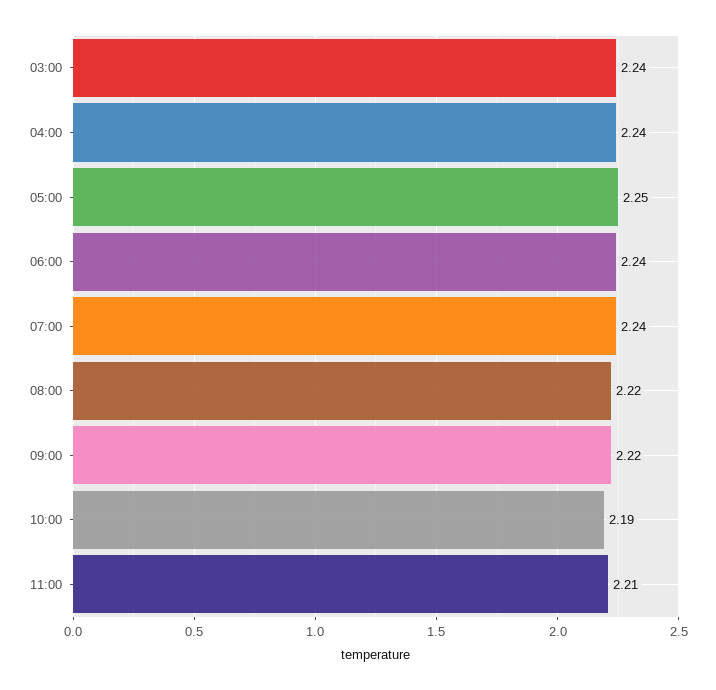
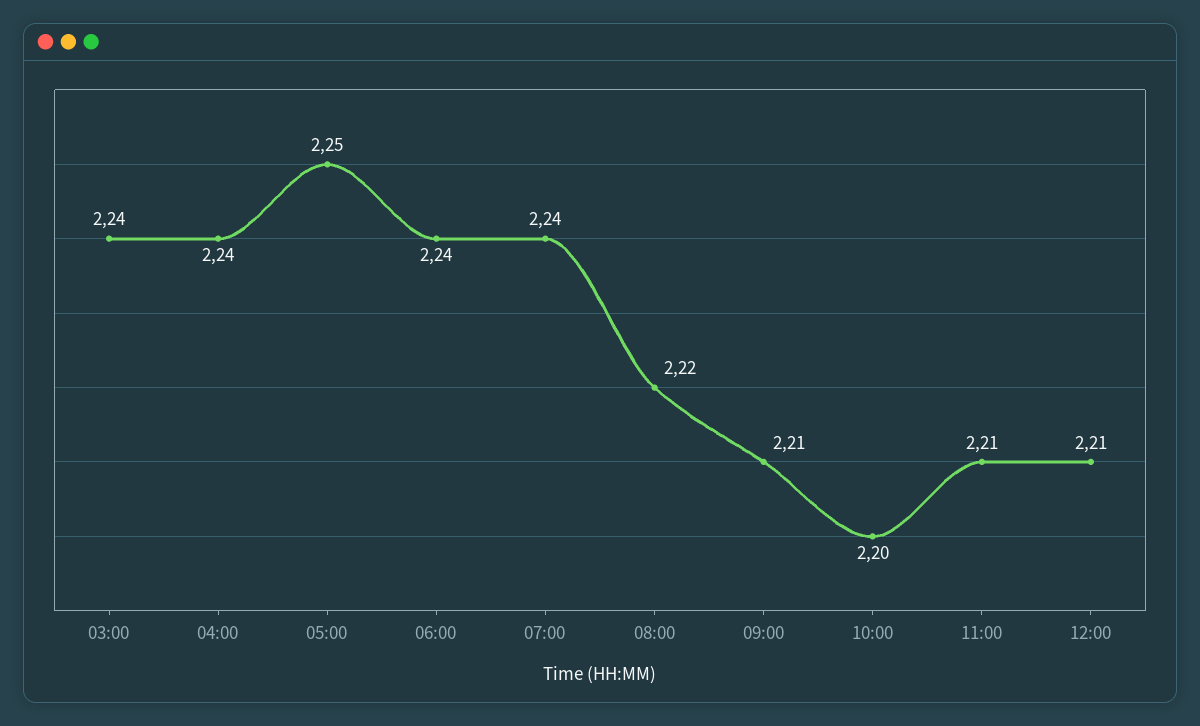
09:00: 2.22 -> 2.21
10:00: 2.19 -> 2.2
12:00: none -> 2.21

